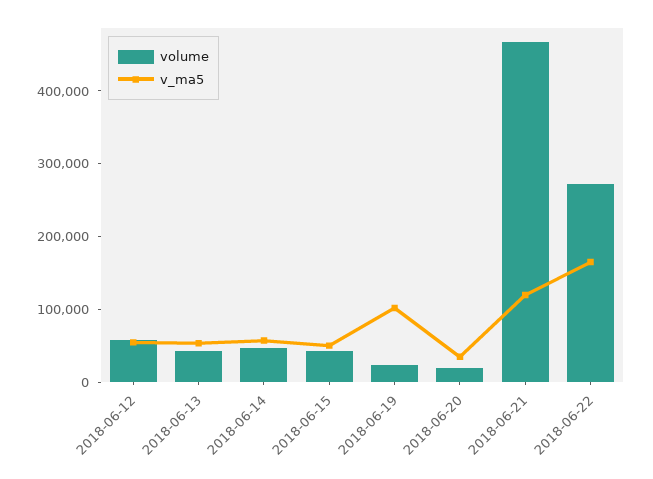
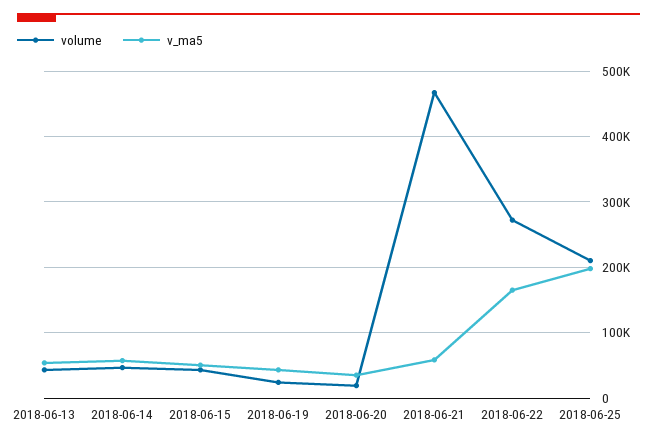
volume, 2018-06-12: 60000 -> none
v_ma5, 2018-06-12: 60000 -> none
v_ma5, 2018-06-19: 100000 -> 40000
v_ma5, 2018-06-21: 120000 -> 60000
volume, 2018-06-25: none -> 210000
v_ma5, 2018-06-25: none -> 200000

